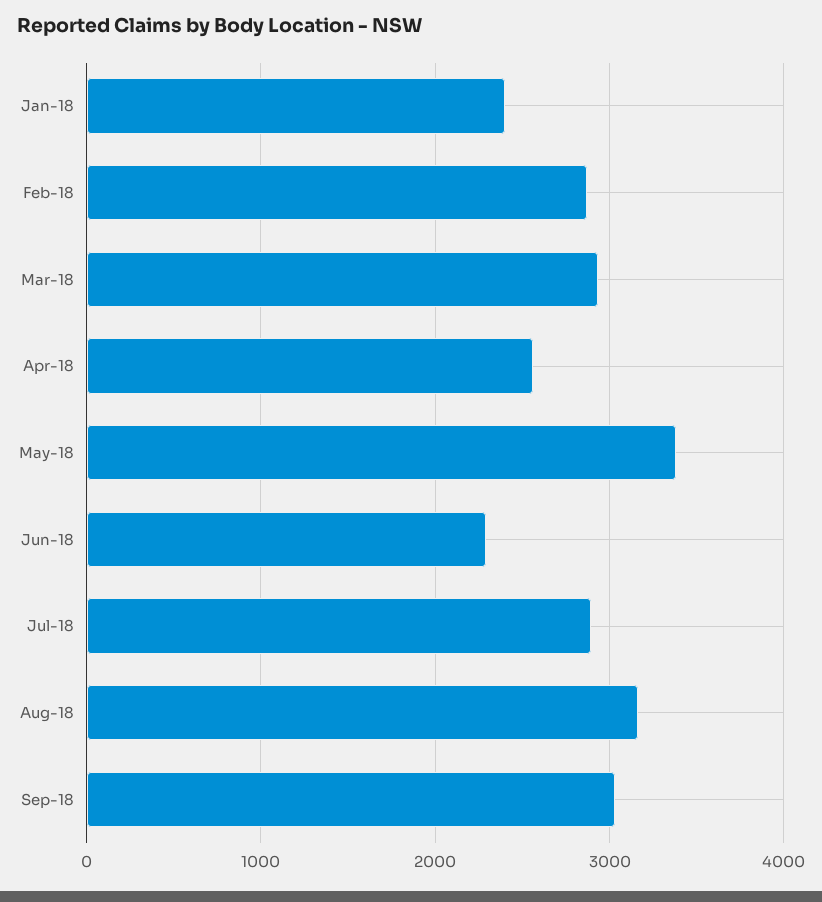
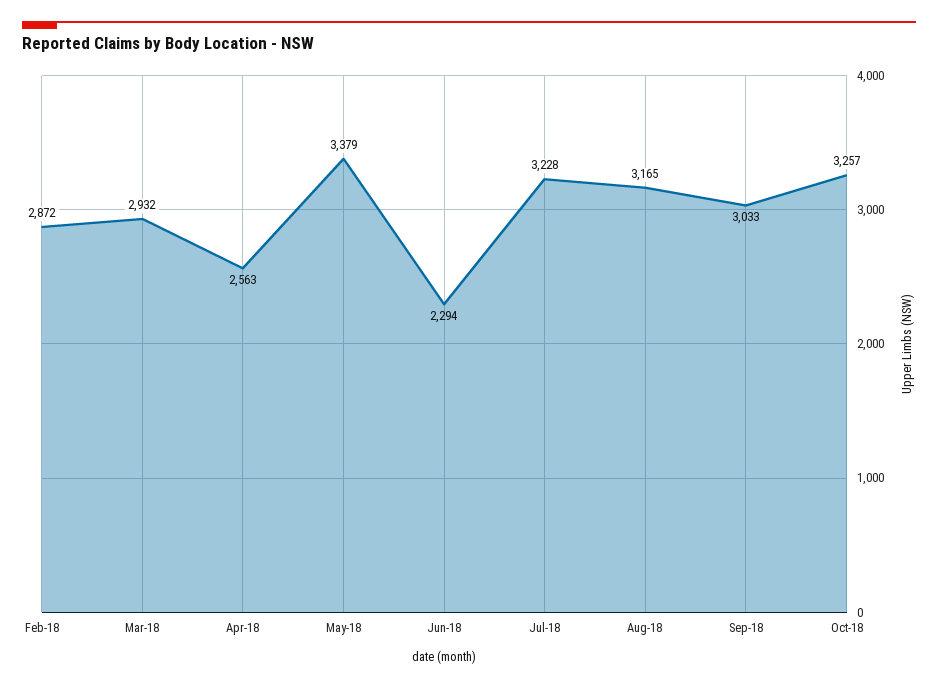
Jan-18: 2400 -> none
Jul-18: 2900 -> 3228
Oct-18: none -> 3257

